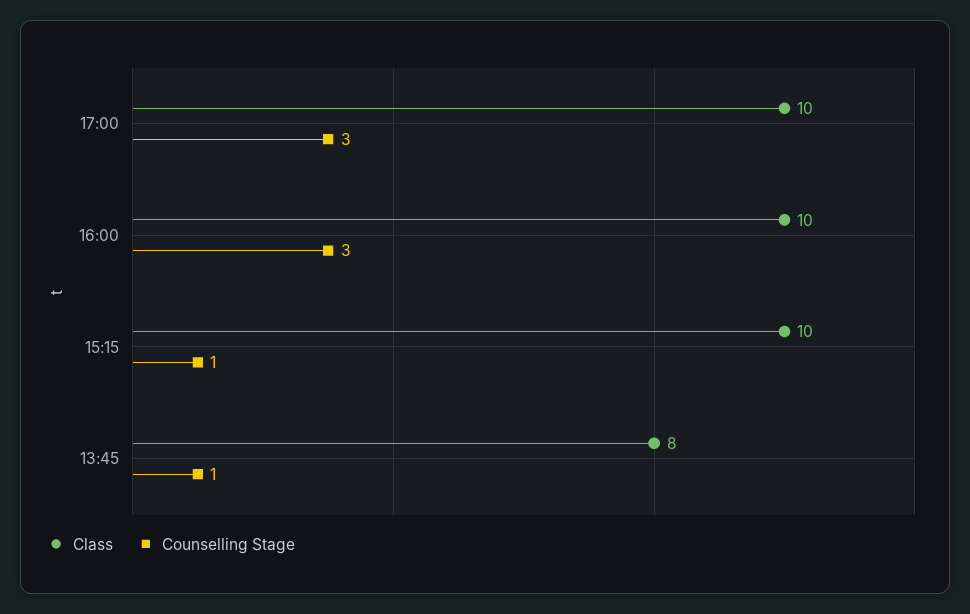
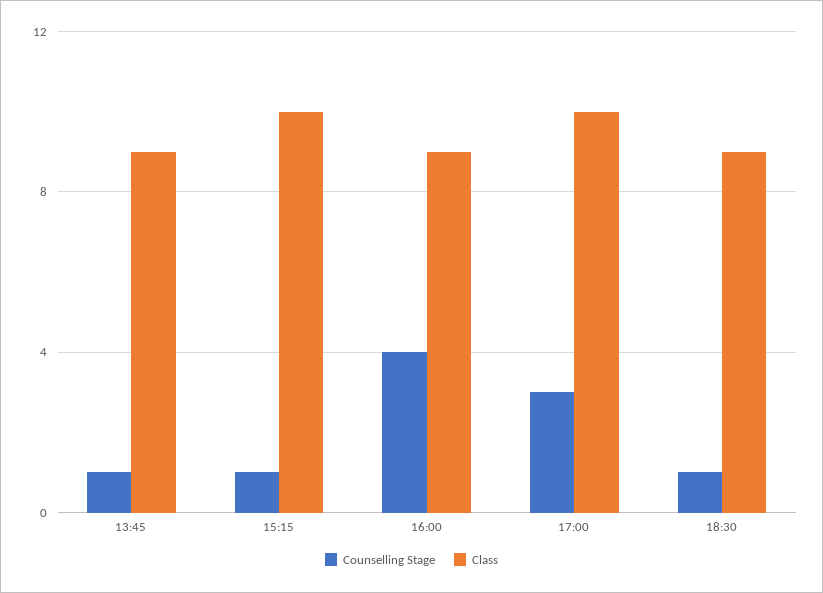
Class, 16:00: 10 -> 9
Counselling Stage, 16:00: 3 -> 4
Class, 13:45: 8 -> 9
Counselling Stage, 18:30: none -> 1
Class, 18:30: none -> 9

